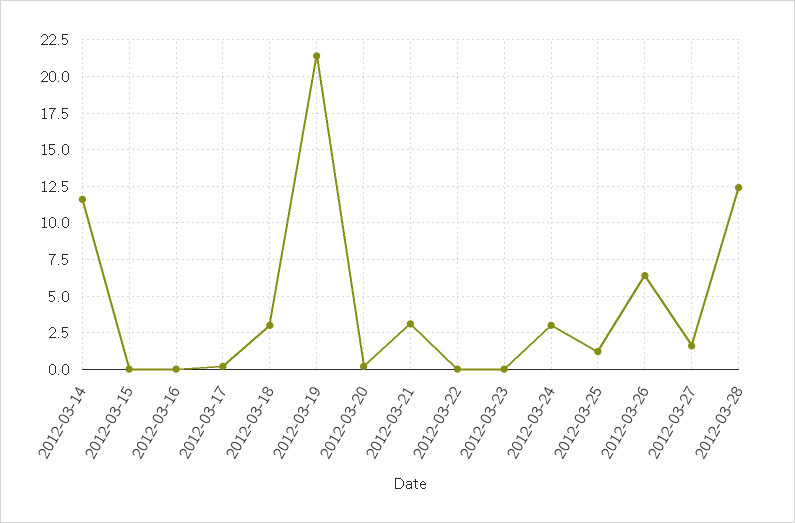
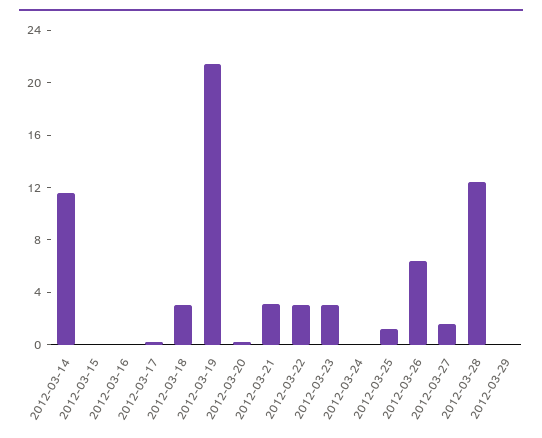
2012-03-22: 0 -> 3
2012-03-23: 0 -> 3
2012-03-24: 3 -> 0
2012-03-29: none -> 0

